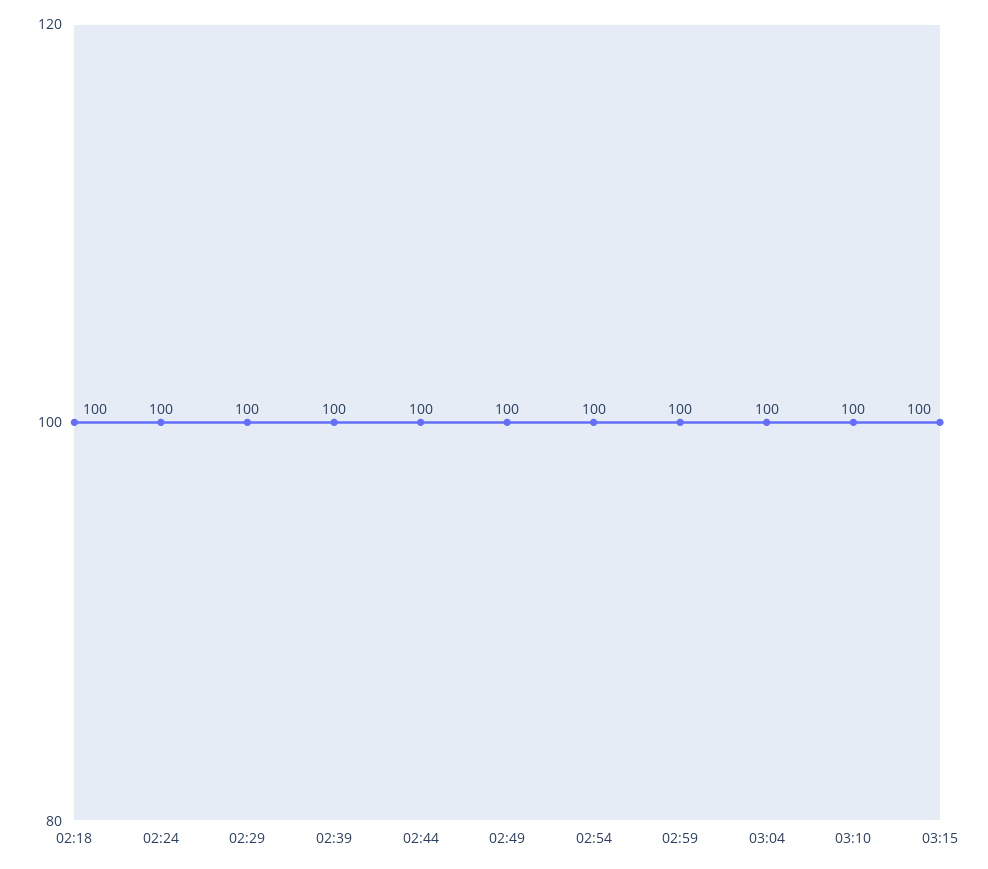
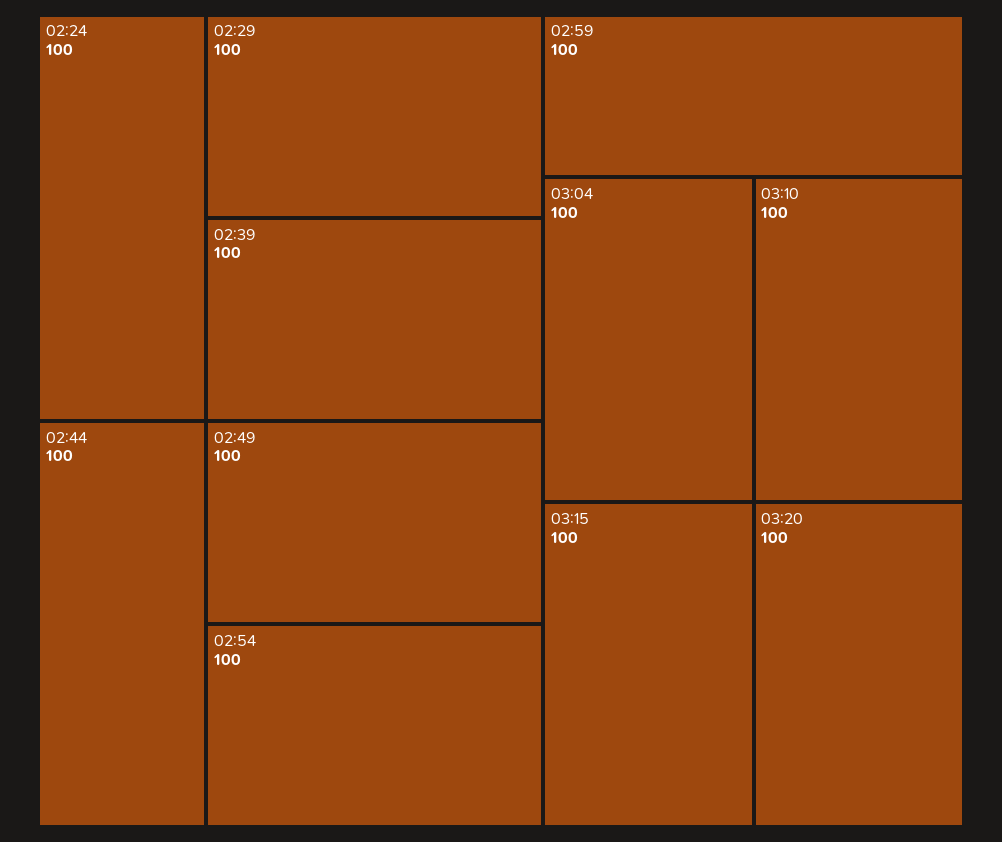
02:18: 100 -> none
03:20: none -> 100

